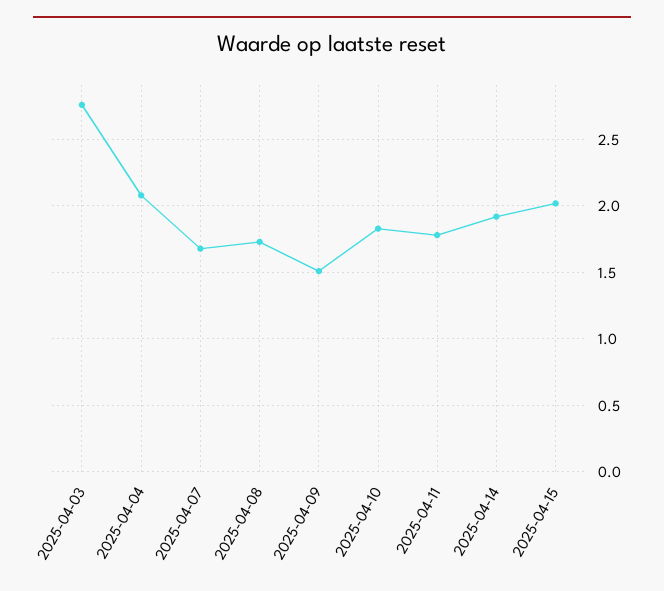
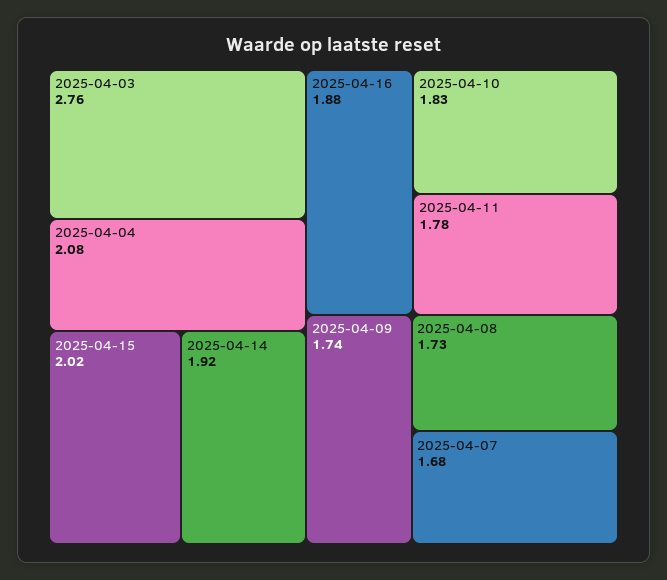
2025-04-09: 1.5 -> 1.74
2025-04-16: none -> 1.88

